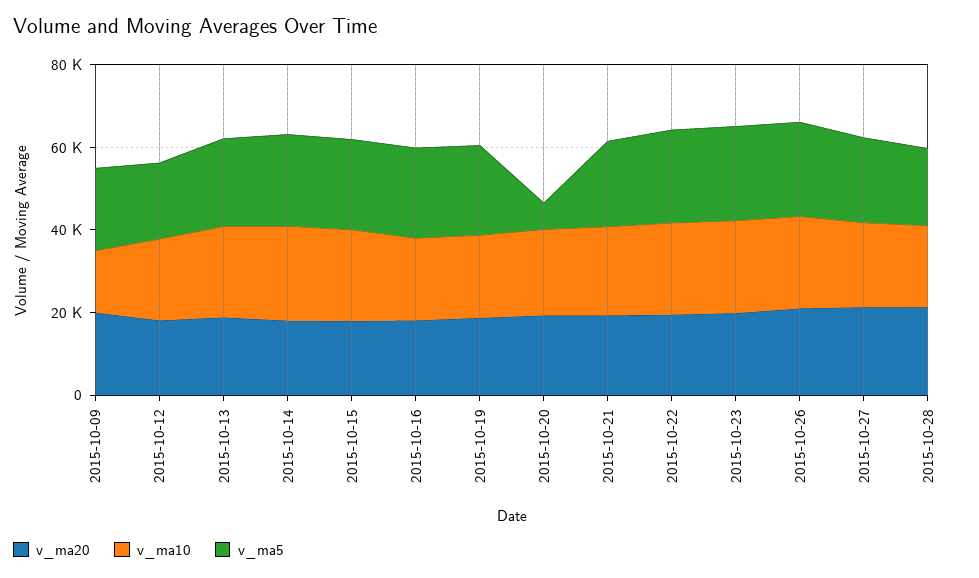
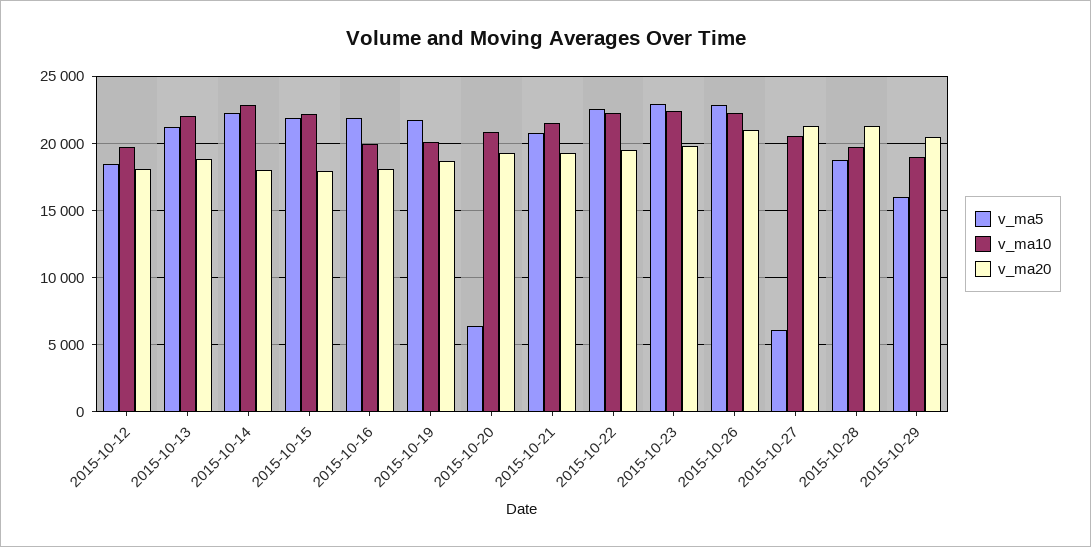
v_ma20, 2015-10-09: 20000 -> none
v_ma10, 2015-10-09: 15000 -> none
v_ma5, 2015-10-09: 20000 -> none
v_ma5, 2015-10-27: 20000 -> 6000
v_ma5, 2015-10-29: none -> 16000
v_ma10, 2015-10-29: none -> 19000
v_ma20, 2015-10-29: none -> 20500

